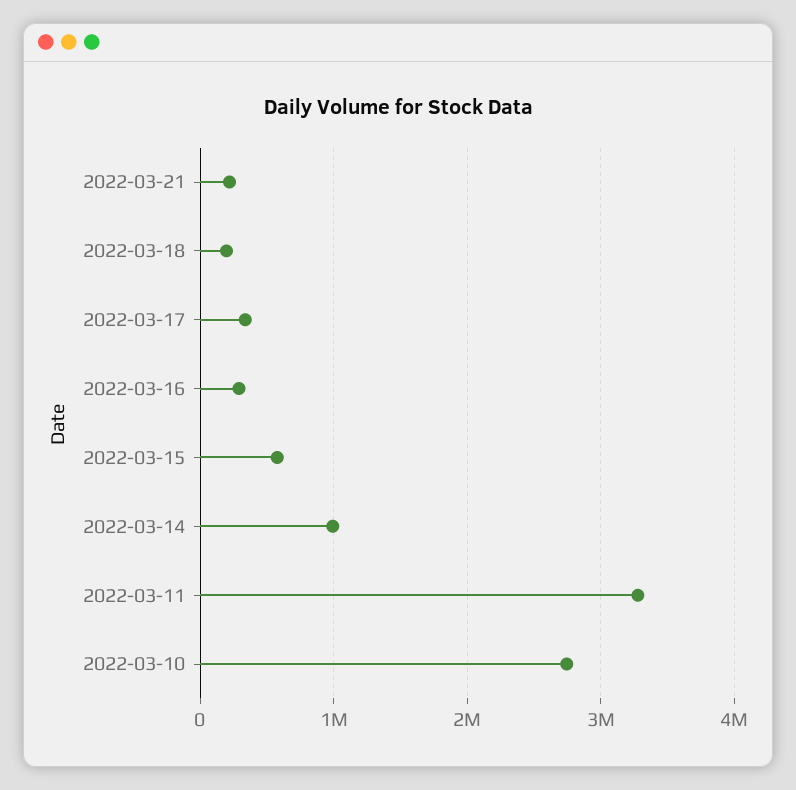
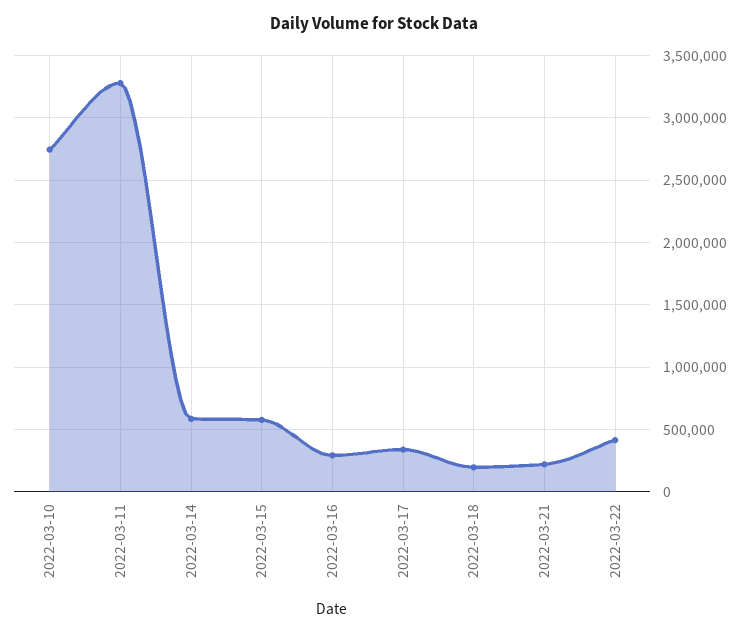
2022-03-14: 1000000 -> 600000
2022-03-22: none -> 400000

